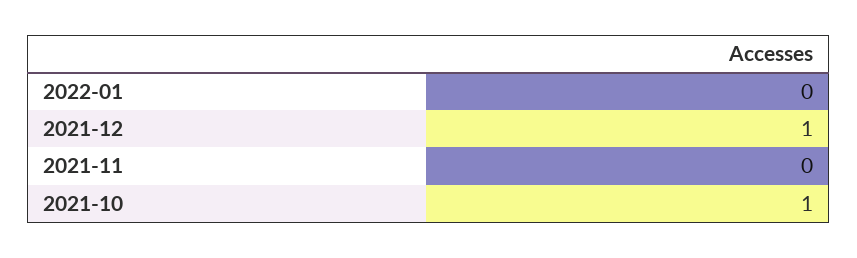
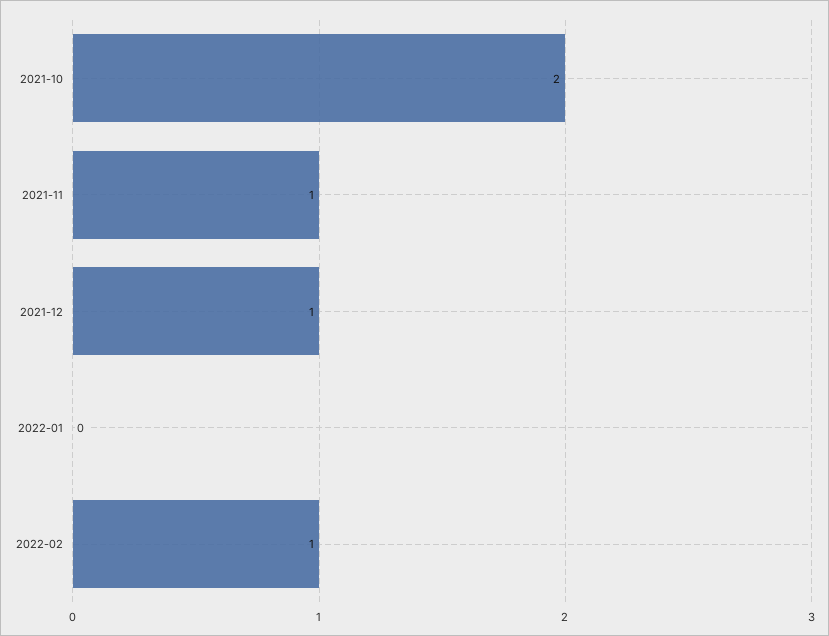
2021-11: 0 -> 1
2021-10: 1 -> 2
2022-02: none -> 1

